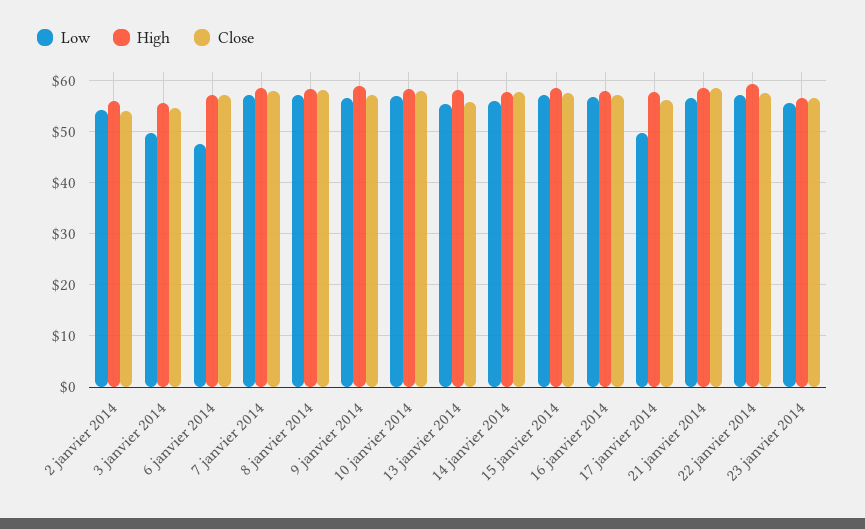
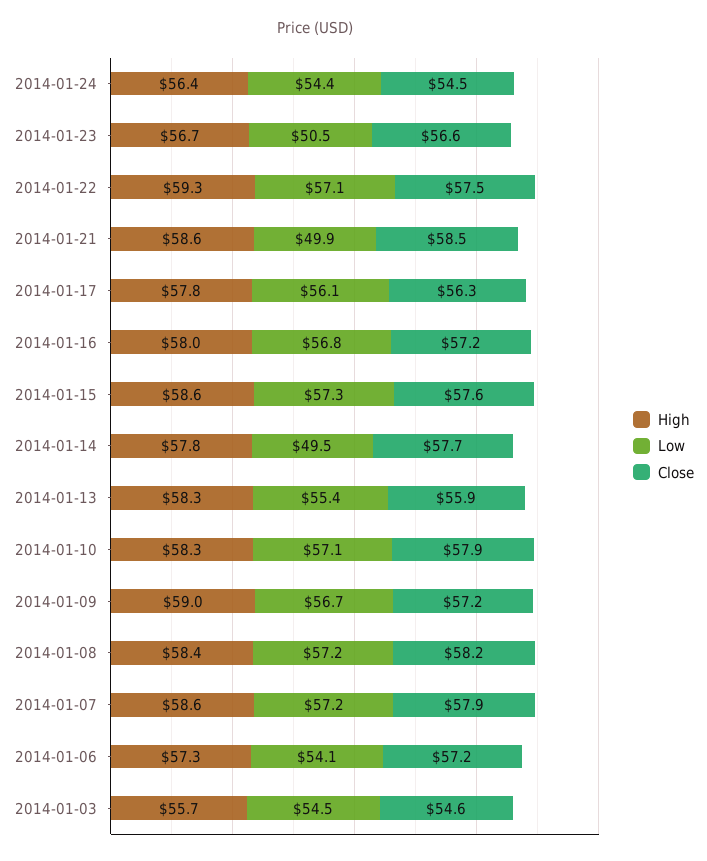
Low, 2 janvier 2014: 54 -> none
High, 2 janvier 2014: 56 -> none
Close, 2 janvier 2014: 54 -> none
Low, 3 janvier 2014: 50 -> 54.5
Low, 6 janvier 2014: 48 -> 54.1
Low, 14 janvier 2014: 56 -> 49.5
Low, 17 janvier 2014: 50 -> 56.1
Low, 21 janvier 2014: 56 -> 49.9
Low, 23 janvier 2014: 56 -> 50.5
High, 2014-01-24: none -> 56.4
Low, 2014-01-24: none -> 54.4
Close, 2014-01-24: none -> 54.5

